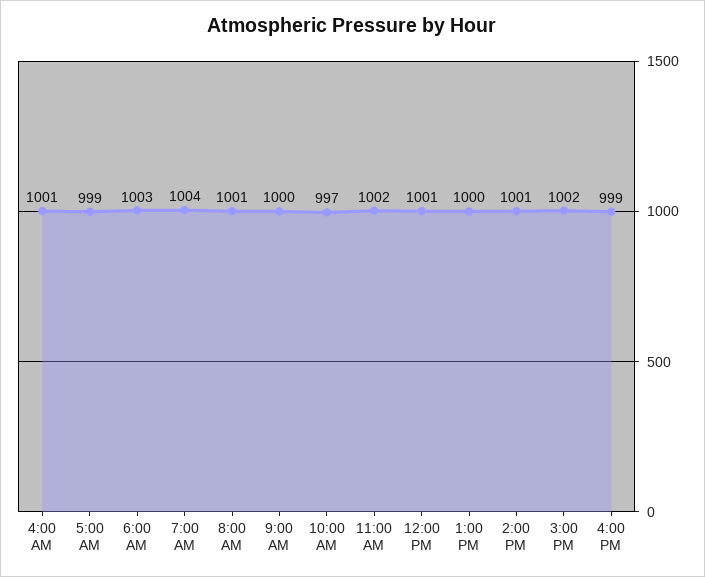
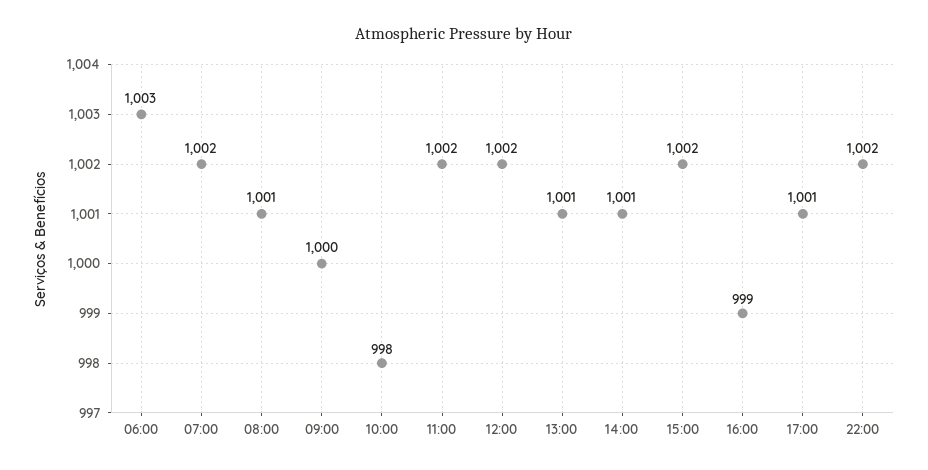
4:00 AM: 1001 -> none
5:00 AM: 999 -> none
7:00 AM: 1004 -> 1002
10:00 AM: 997 -> 998
12:00 PM: 1001 -> 1002
1:00 PM: 1000 -> 1001
17:00: none -> 1001
22:00: none -> 1002

